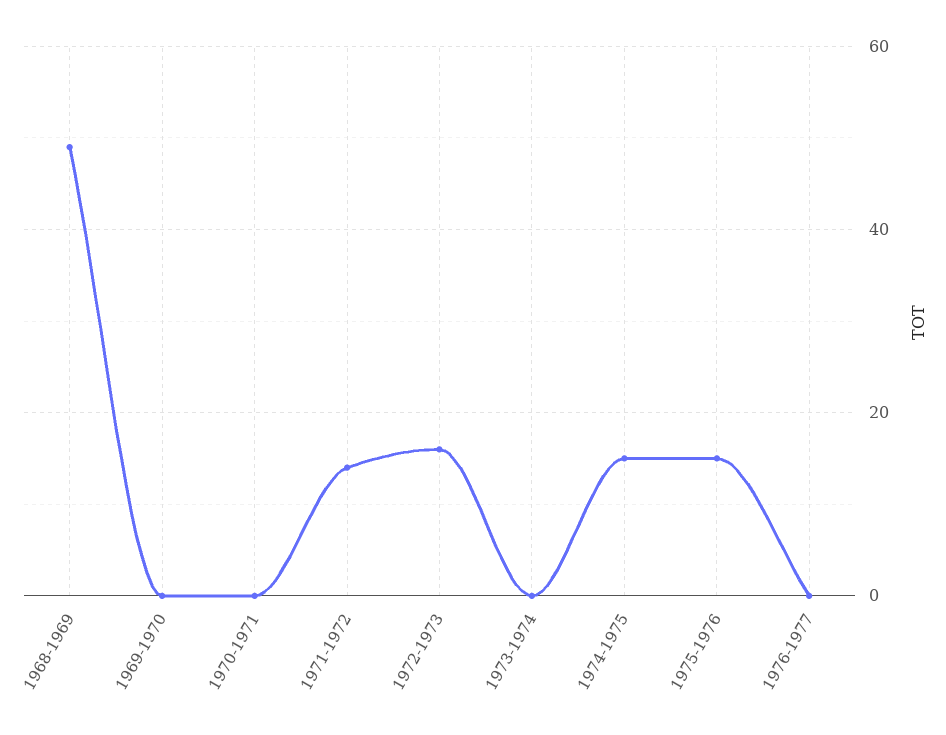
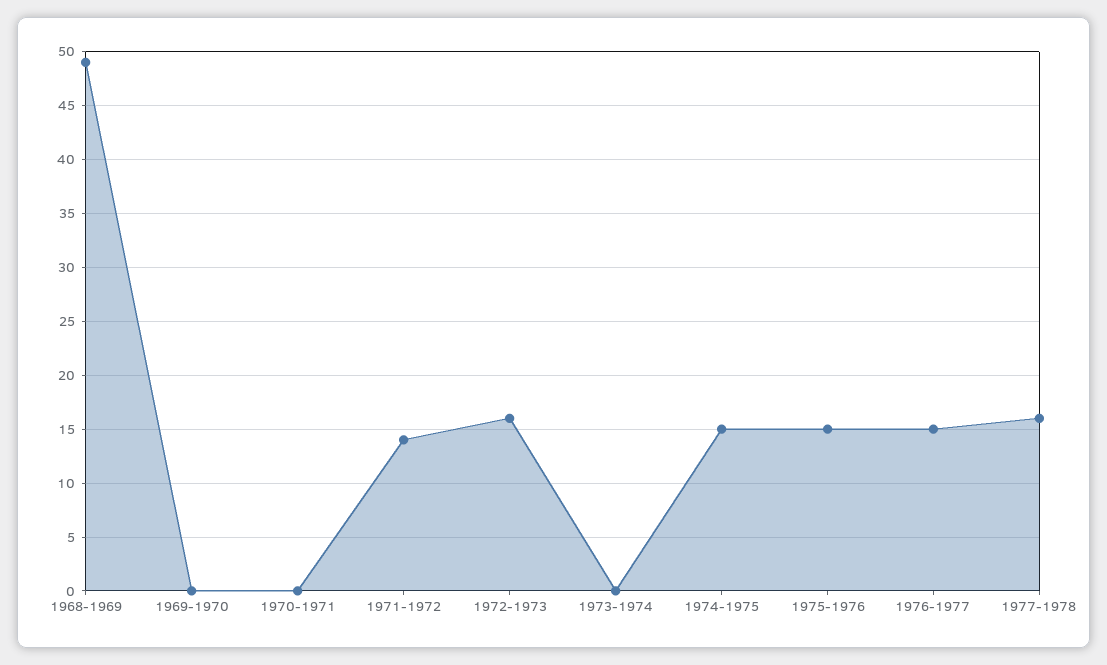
1976-1977: 0 -> 15
1977-1978: none -> 16

